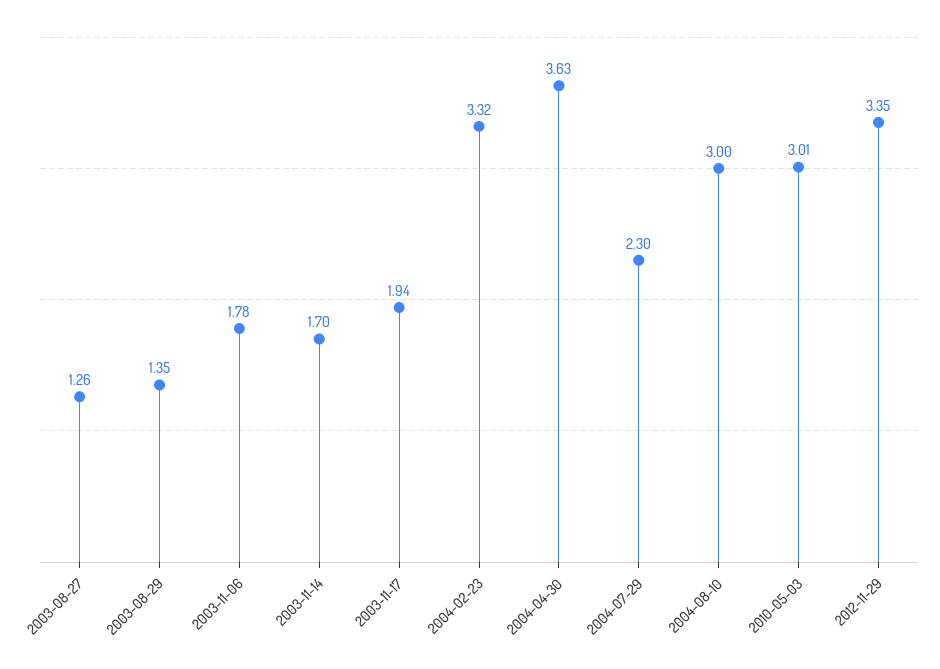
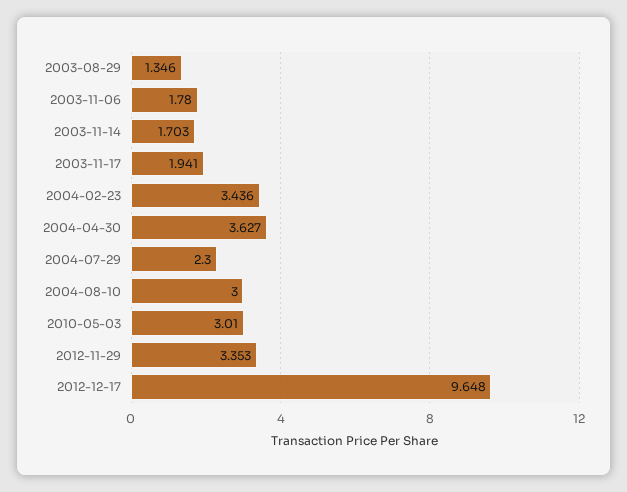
2003-08-27: 1.26 -> none
2004-02-23: 3.32 -> 3.436
2012-12-17: none -> 9.648

